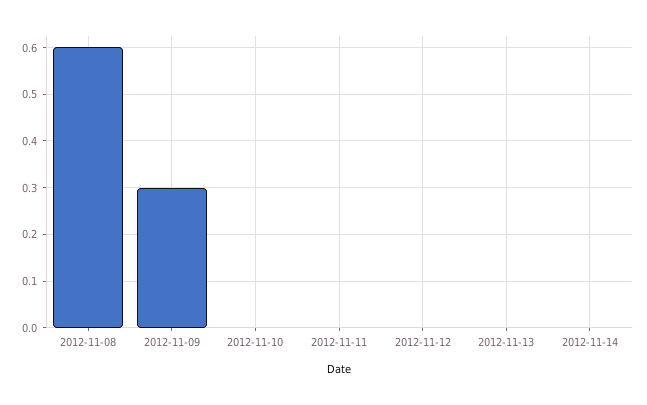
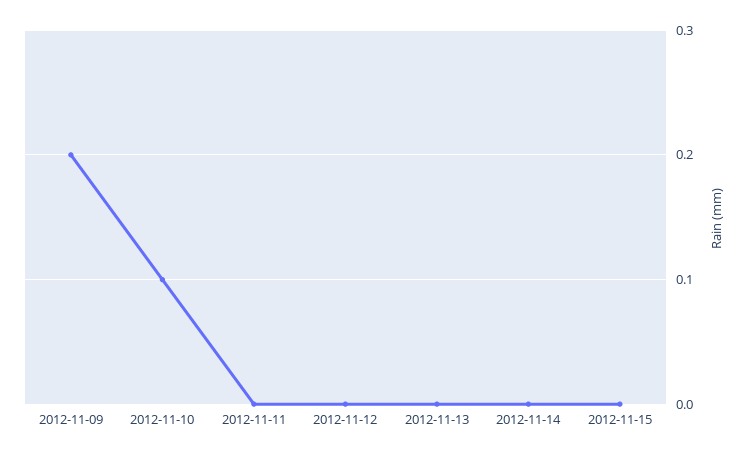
2012-11-08: 0.6 -> none
2012-11-09: 0.3 -> 0.2
2012-11-10: 0 -> 0.1
2012-11-15: none -> 0

